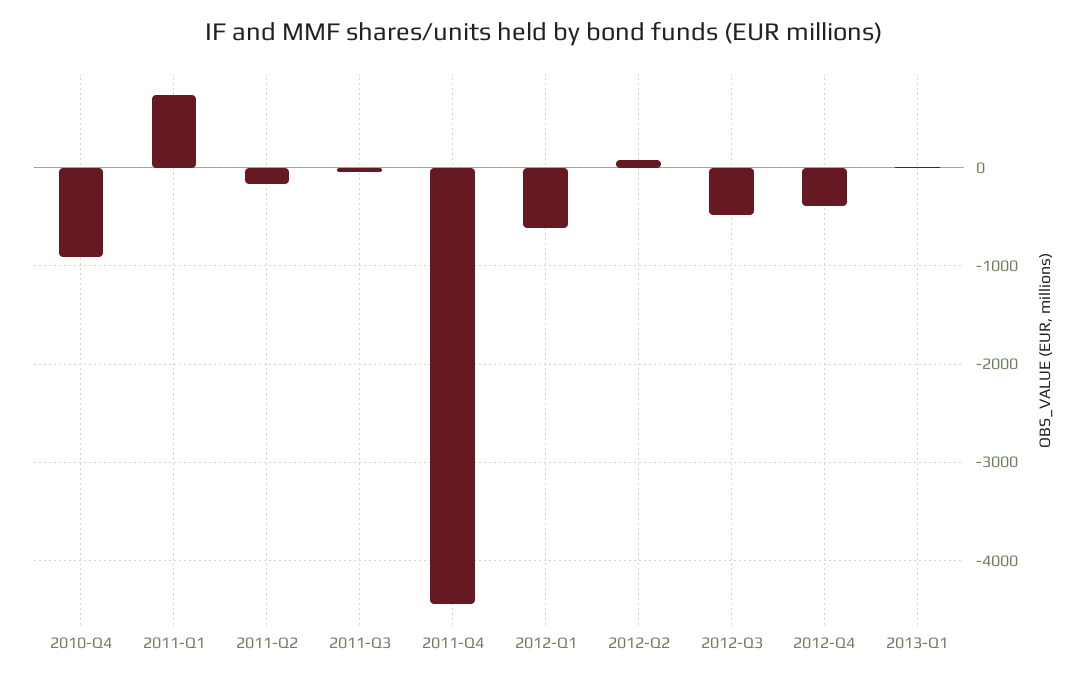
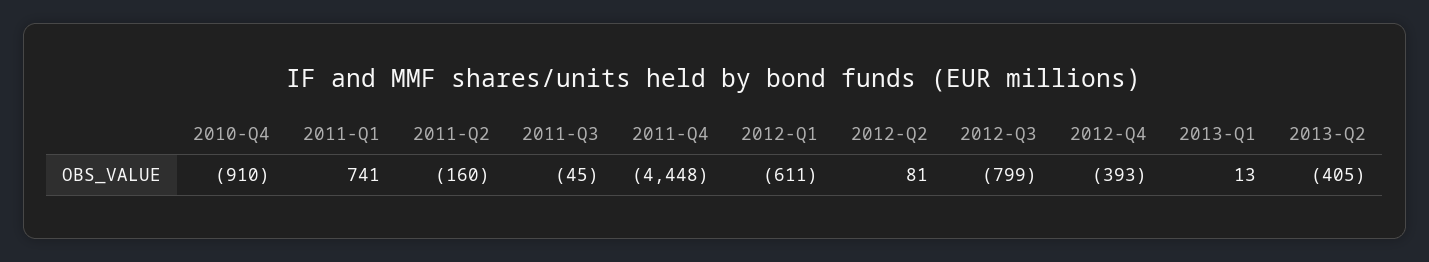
2012-Q3: -500 -> -799
2013-Q2: none -> -405

